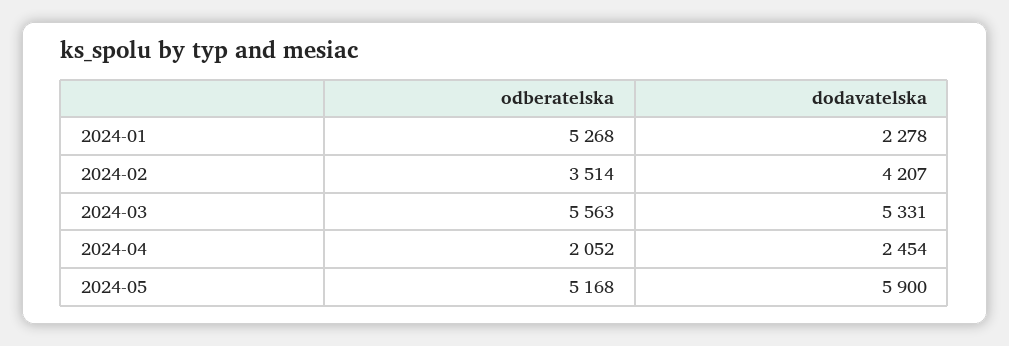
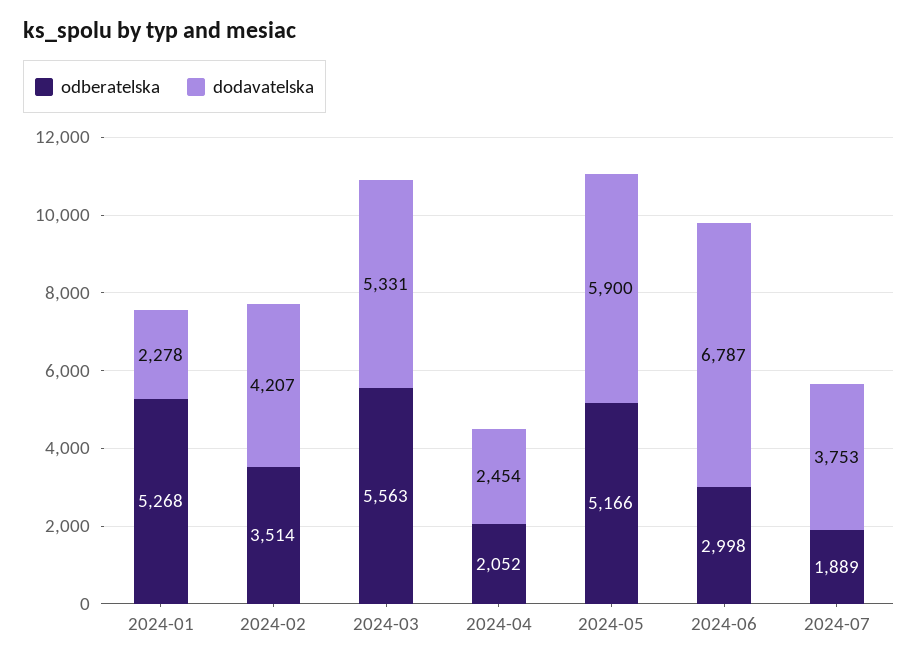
odberatelska, 2024-05: 5168 -> 5166
odberatelska, 2024-06: none -> 2998
dodavatelska, 2024-06: none -> 6787
odberatelska, 2024-07: none -> 1889
dodavatelska, 2024-07: none -> 3753

